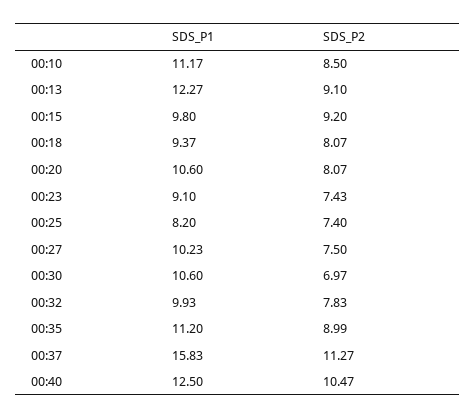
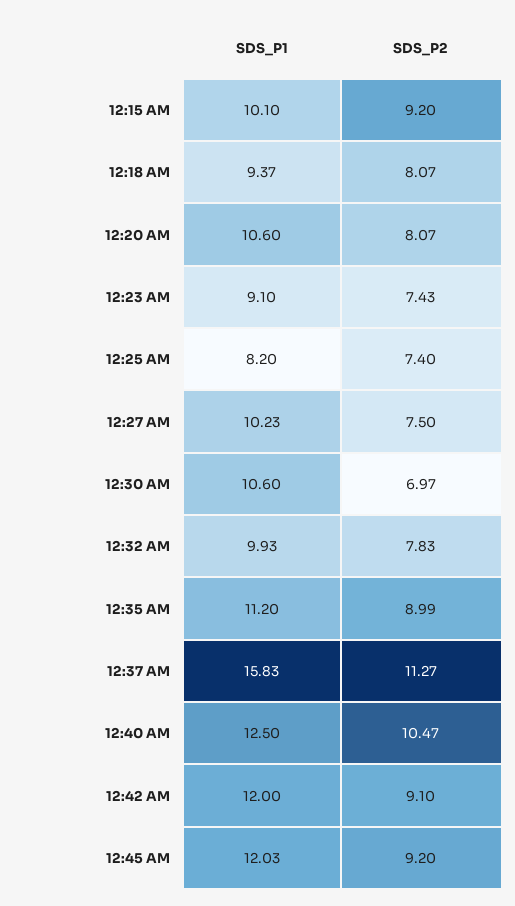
SDS_P1, 00:10: 11.17 -> none
SDS_P2, 00:10: 8.5 -> none
SDS_P1, 00:13: 12.27 -> none
SDS_P2, 00:13: 9.1 -> none
SDS_P1, 00:15: 9.8 -> 10.1
SDS_P1, 12:42 AM: none -> 12
SDS_P2, 12:42 AM: none -> 9.1
SDS_P1, 12:45 AM: none -> 12.03
SDS_P2, 12:45 AM: none -> 9.2

